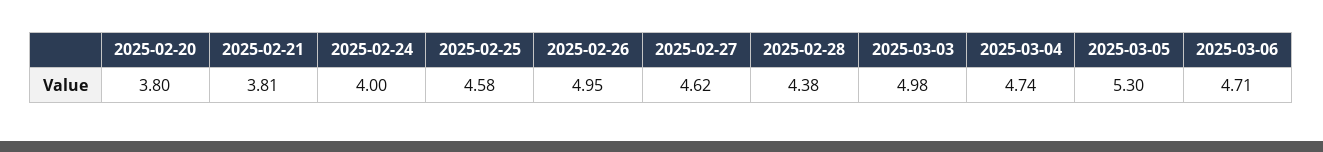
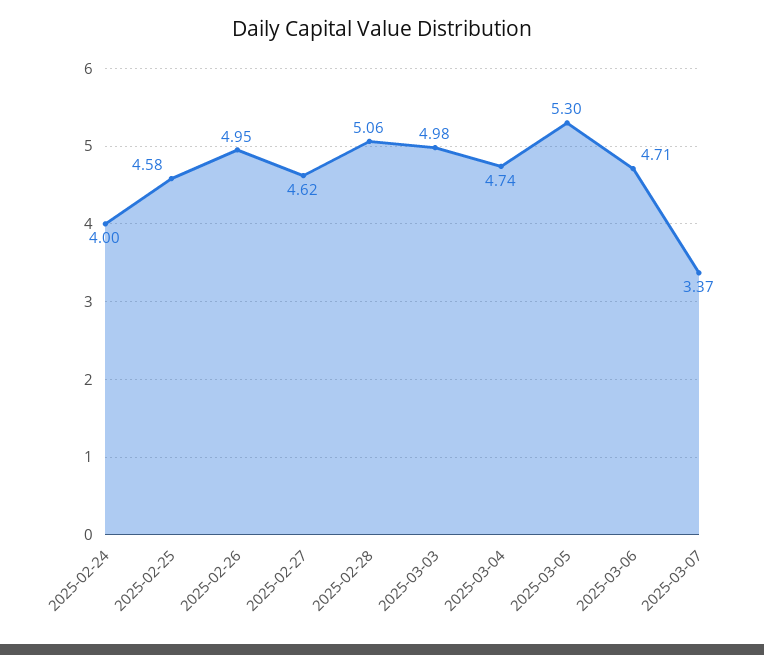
2025-02-20: 3.8 -> none
2025-02-21: 3.81 -> none
2025-02-28: 4.38 -> 5.06
2025-03-07: none -> 3.37

